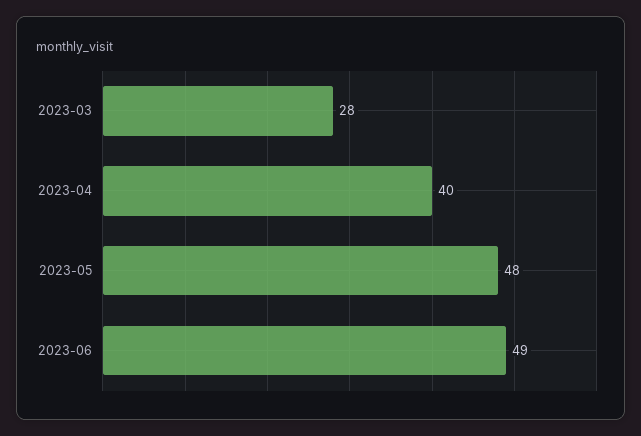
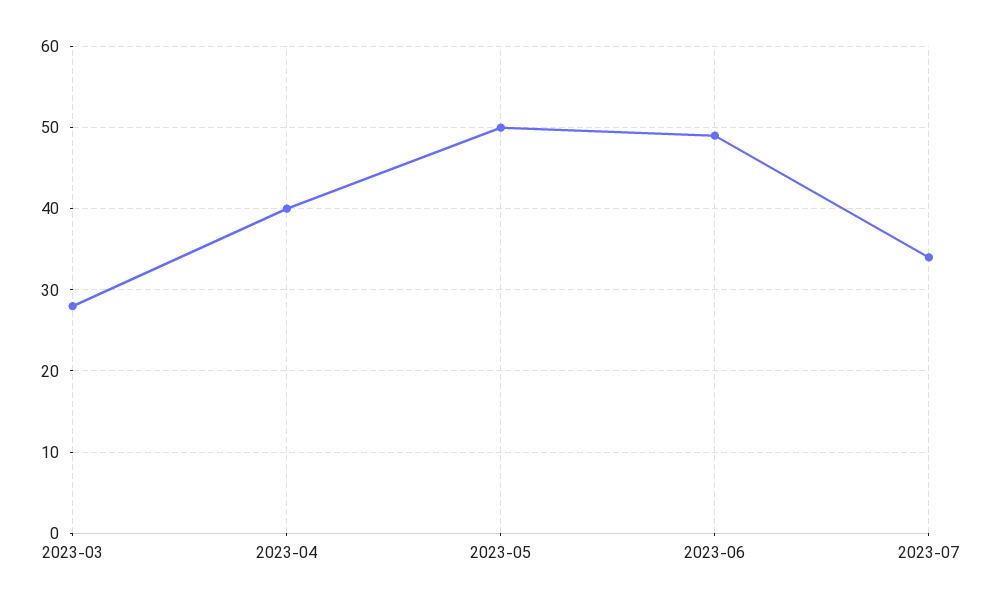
2023-05: 48 -> 50
2023-07: none -> 34

